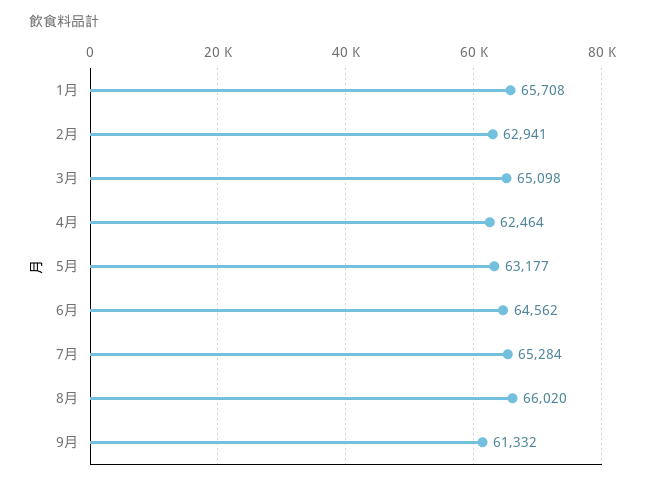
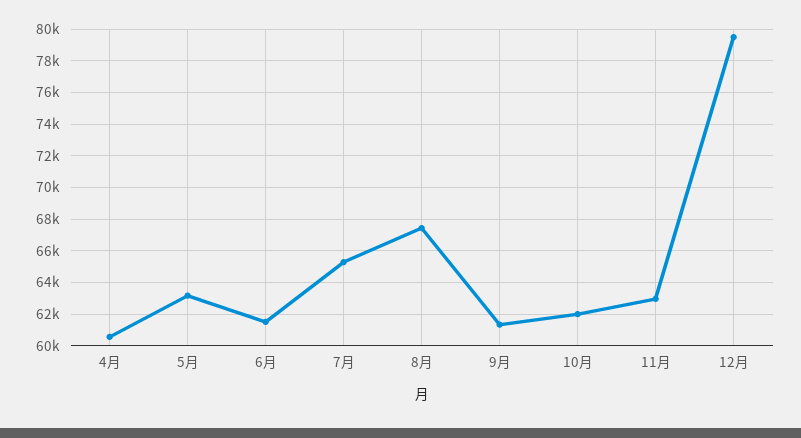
1月: 65708 -> none
2月: 62941 -> none
3月: 65098 -> none
4月: 62464 -> 60500
6月: 64562 -> 61500
8月: 66020 -> 67500
10月: none -> 62000
11月: none -> 63000
12月: none -> 79500

